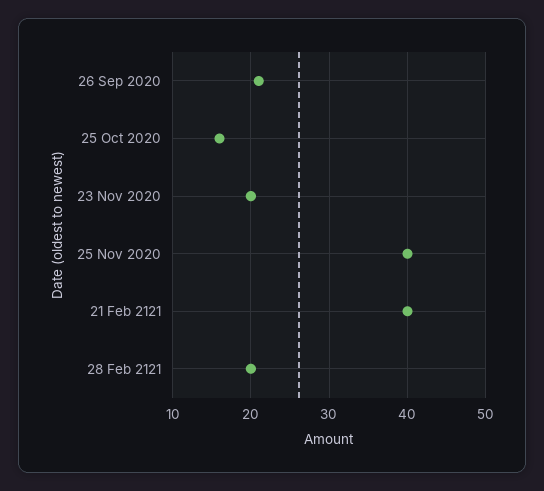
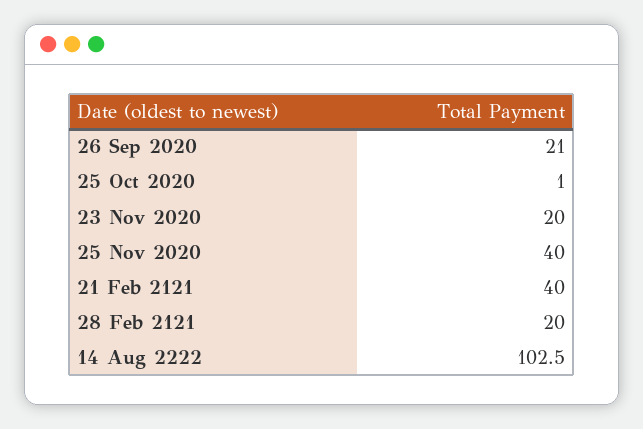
25 Oct 2020: 16 -> 1
14 Aug 2222: none -> 102.5

